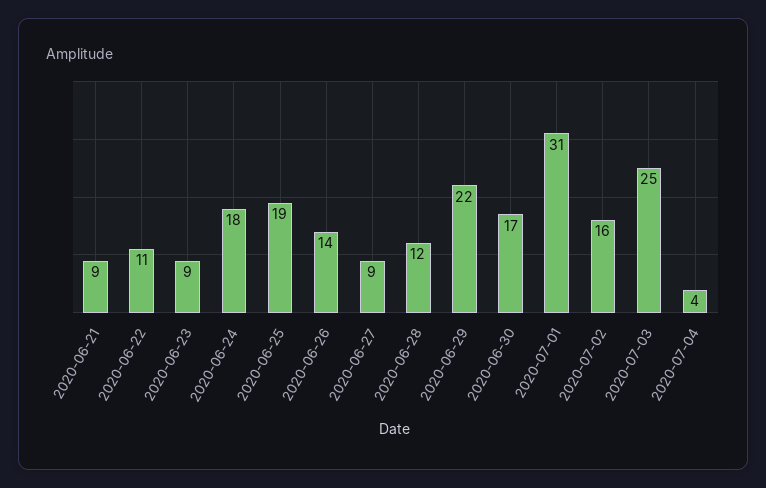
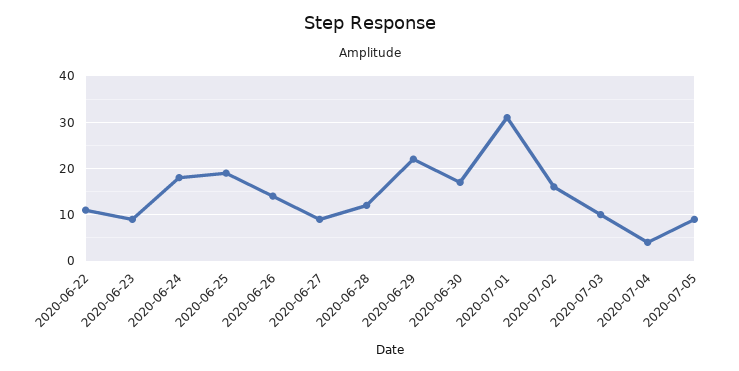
2020-06-21: 9 -> none
2020-07-03: 25 -> 10
2020-07-05: none -> 10

